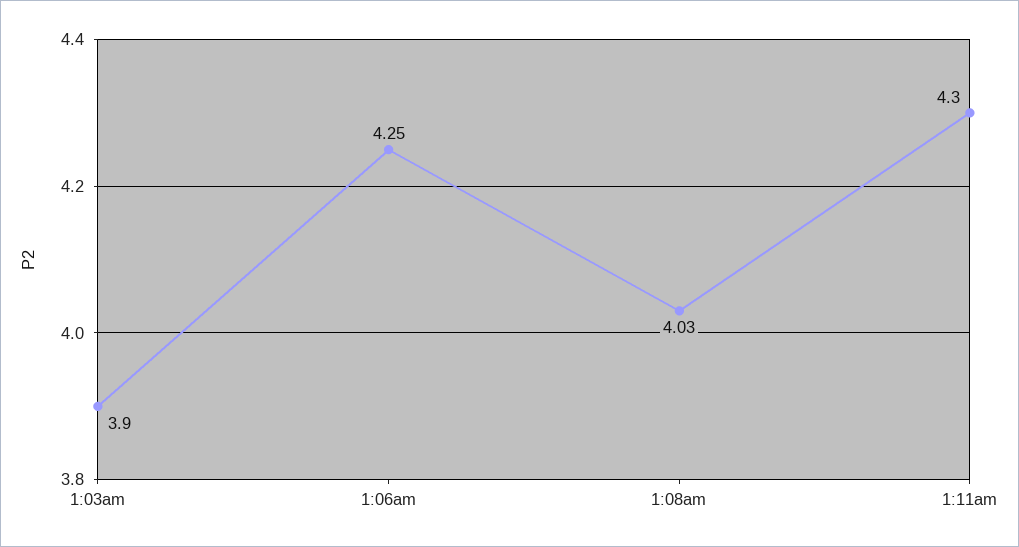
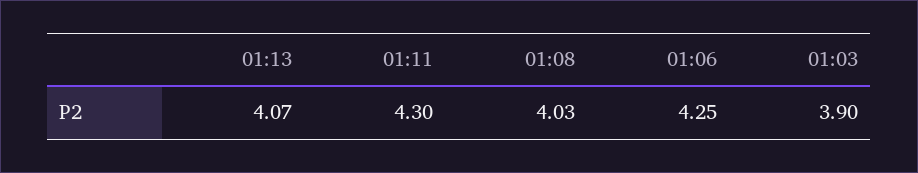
01:13: none -> 4.07

